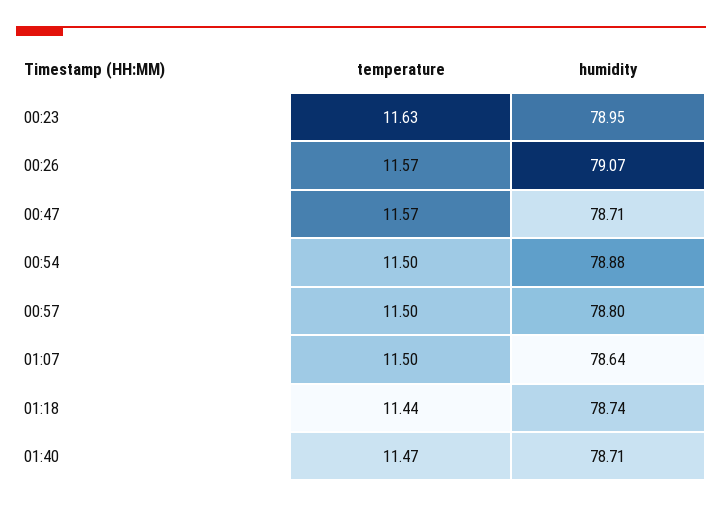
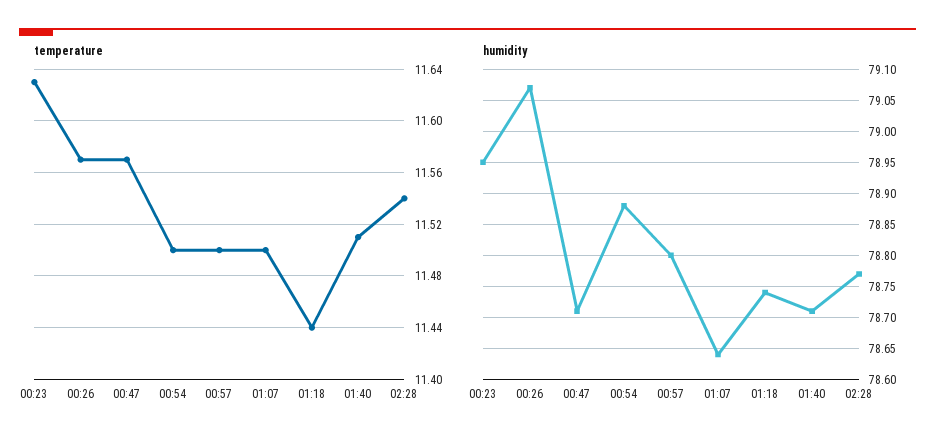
temperature, 01:40: 11.47 -> 11.51
temperature, 02:28: none -> 11.54
humidity, 02:28: none -> 78.77

